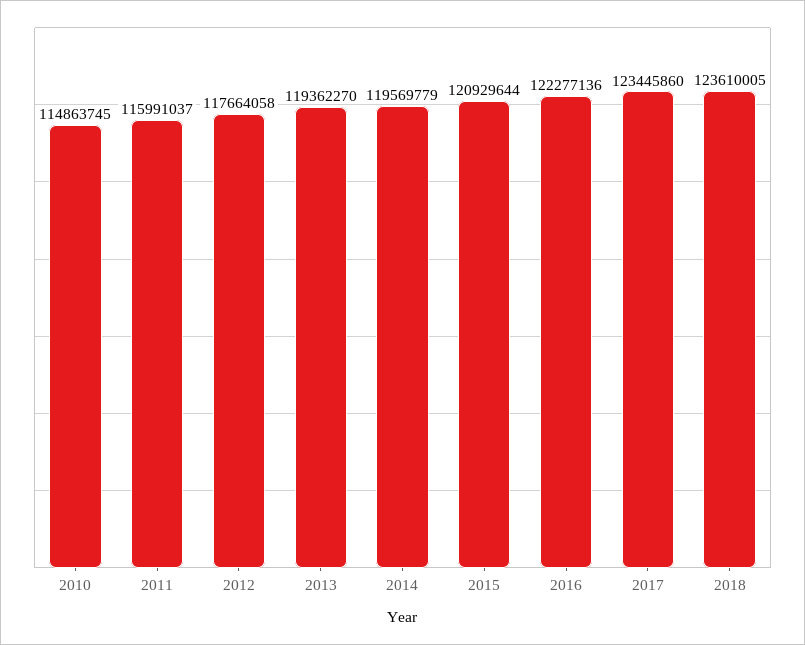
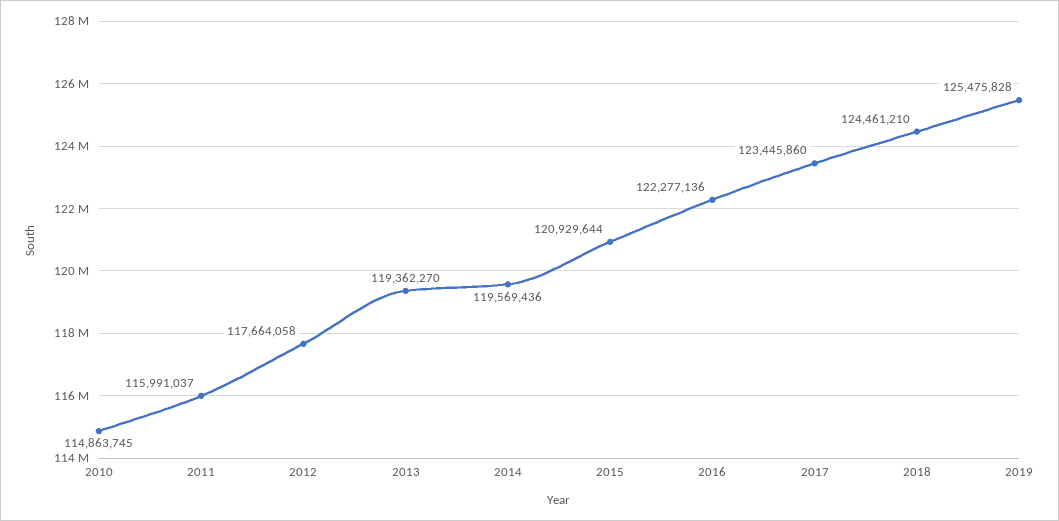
2014: 119569779 -> 119569436
2018: 123610005 -> 124461210
2019: none -> 125475828

